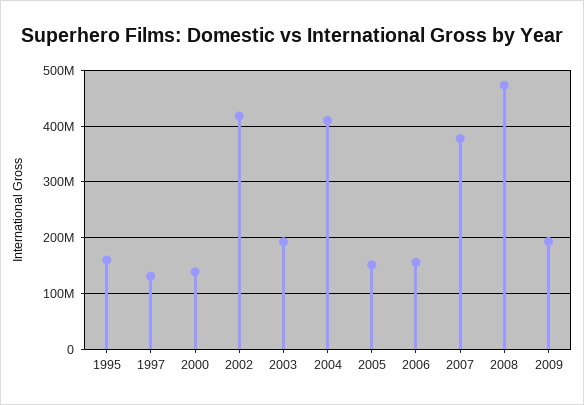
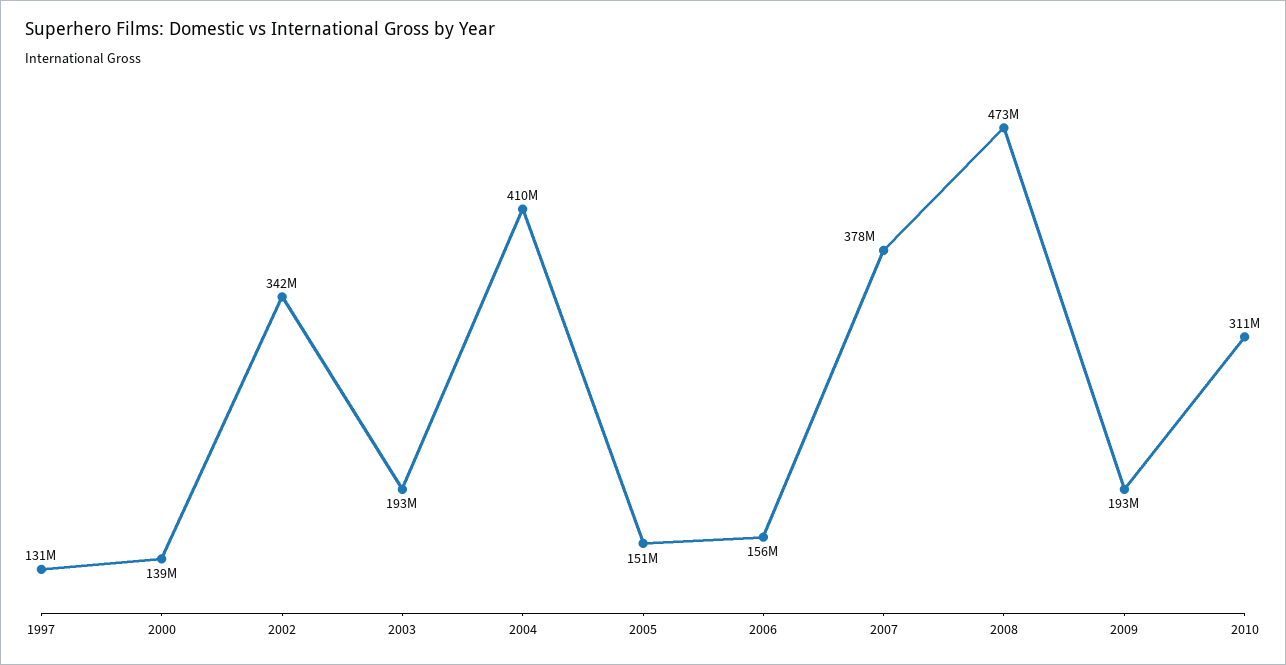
1995: 160000000 -> none
2002: 420000000 -> 342000000
2010: none -> 311000000

